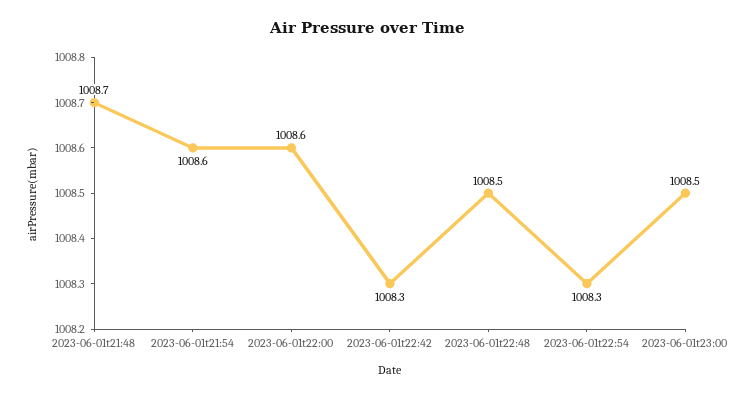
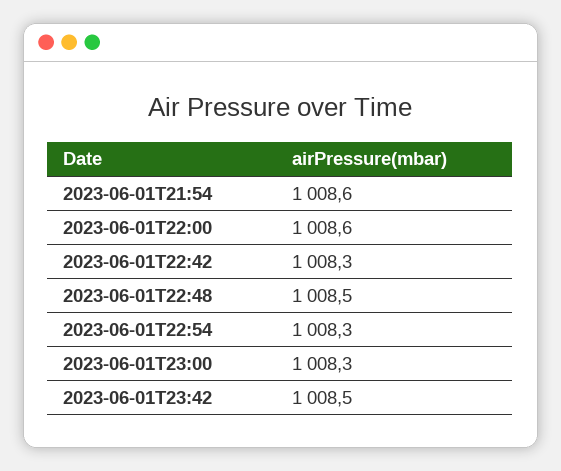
2023-06-01t21:48: 1008.7 -> none
2023-06-01t23:00: 1008.5 -> 1008.3
2023-06-01T23:42: none -> 1008.5

